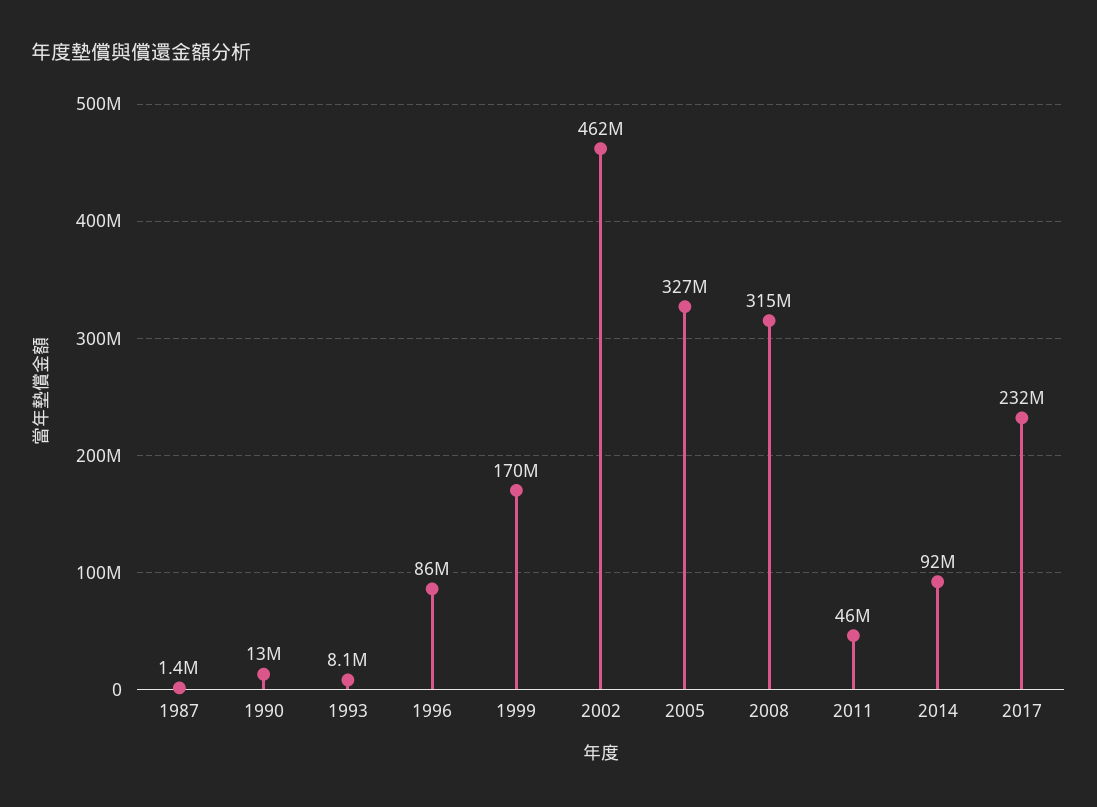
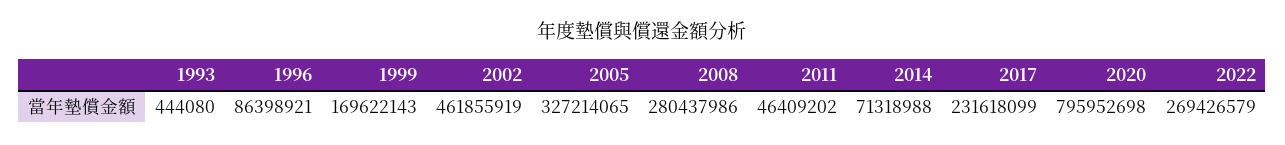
1987: 1400000 -> none
1990: 13000000 -> none
1993: 8100000 -> 444080
2008: 315000000 -> 280437986
2014: 92000000 -> 71318988
2020: none -> 795952698
2022: none -> 269426579

